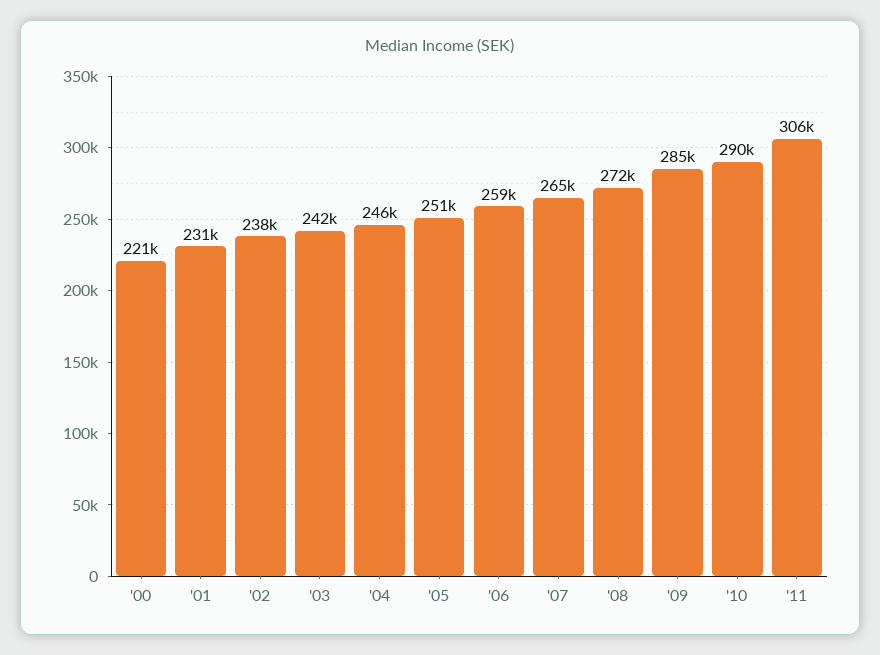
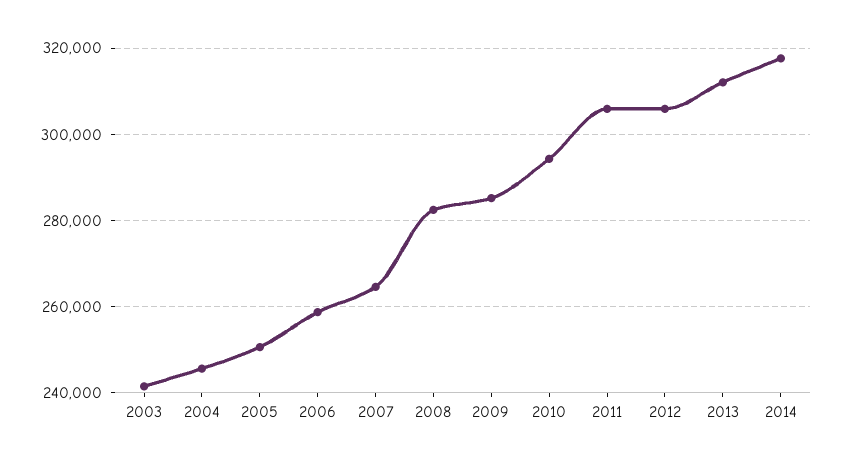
'00: 221000 -> none
'01: 231000 -> none
'02: 238000 -> none
'08: 272000 -> 282000
'10: 290000 -> 294000
2012: none -> 306000
2013: none -> 312000
2014: none -> 318000

